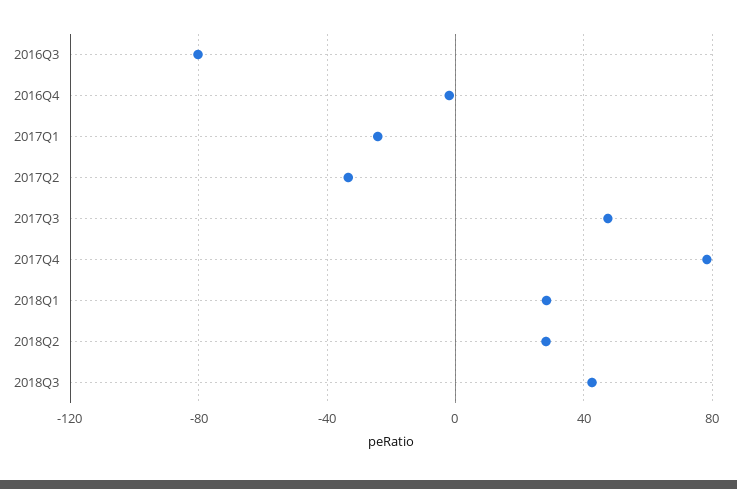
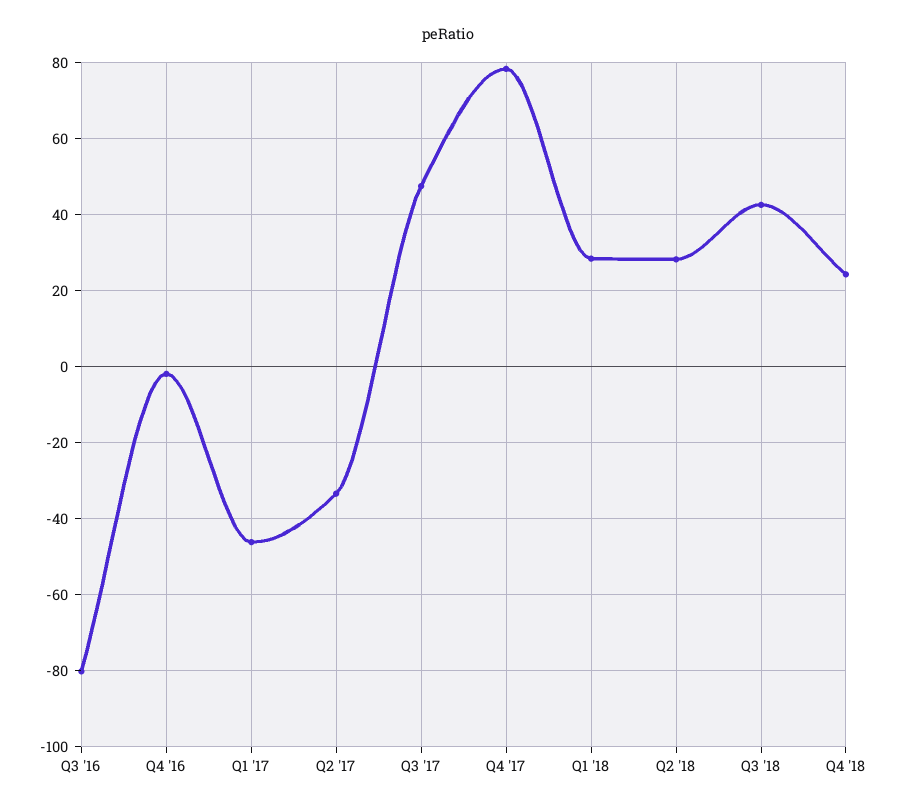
2017Q1: -25 -> -46
Q4 '18: none -> 24

